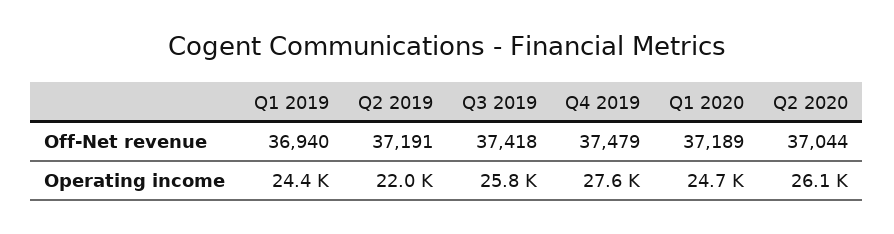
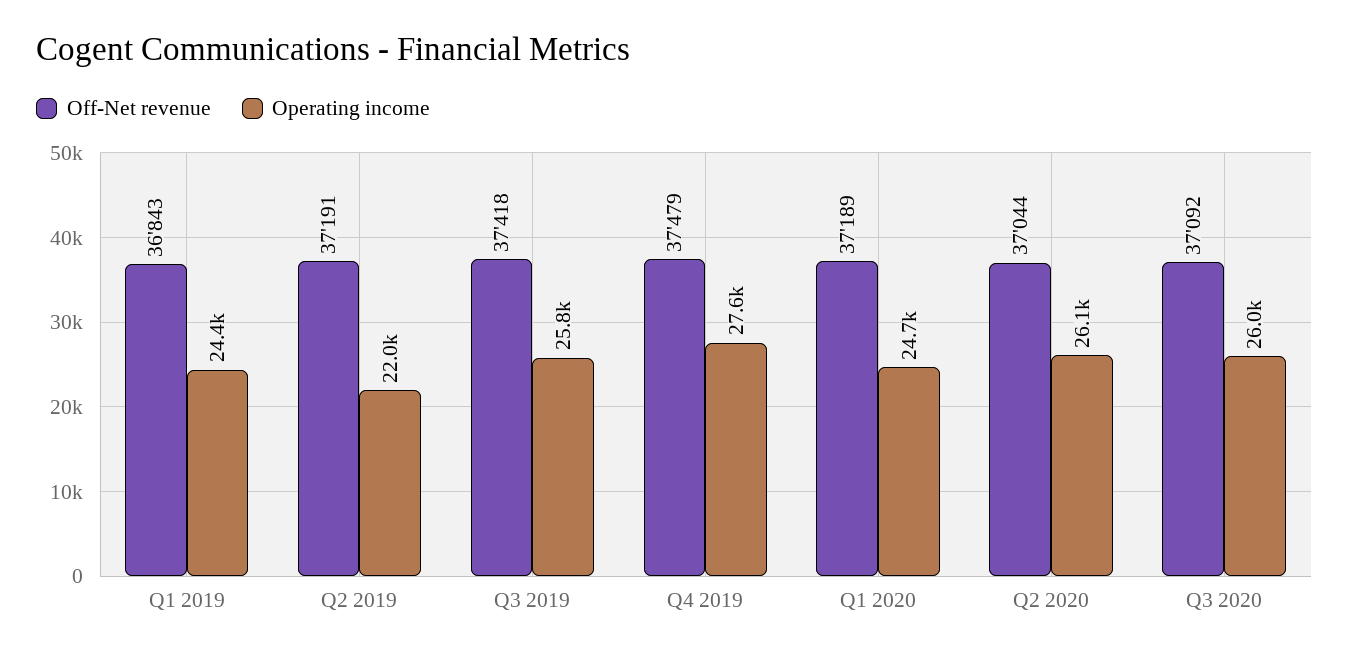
Off-Net revenue, Q1 2019: 36940 -> 36843
Off-Net revenue, Q3 2020: none -> 37092
Operating income, Q3 2020: none -> 26000

